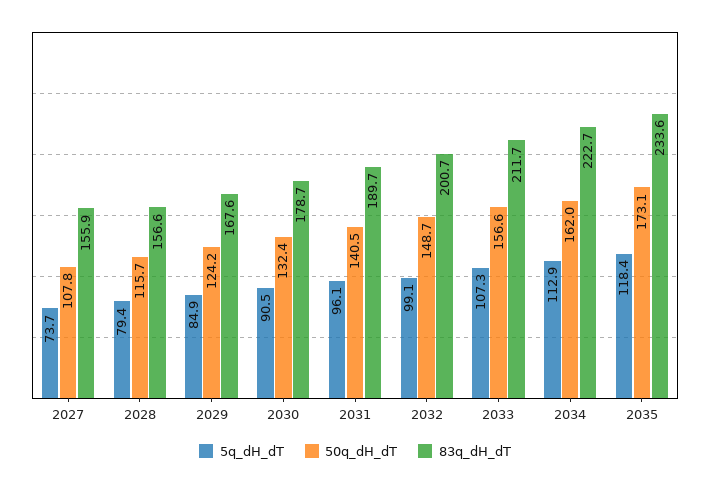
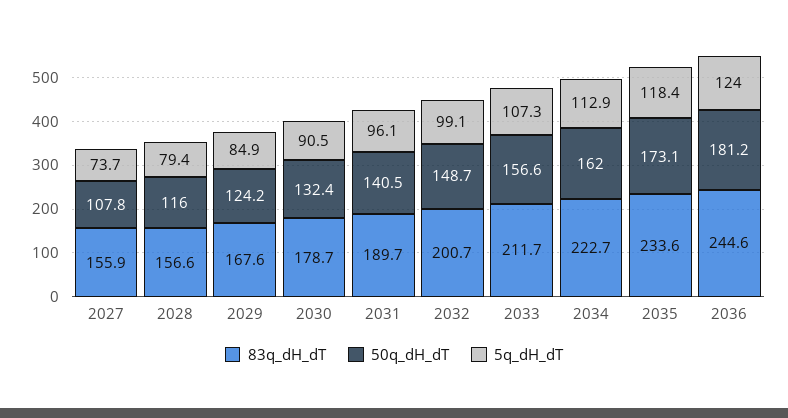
50q_dH_dT, 2028: 115.7 -> 116
83q_dH_dT, 2036: none -> 244.6
50q_dH_dT, 2036: none -> 181.2
5q_dH_dT, 2036: none -> 124

